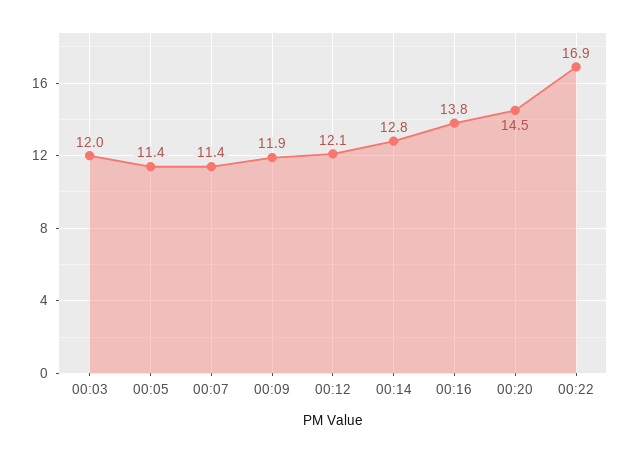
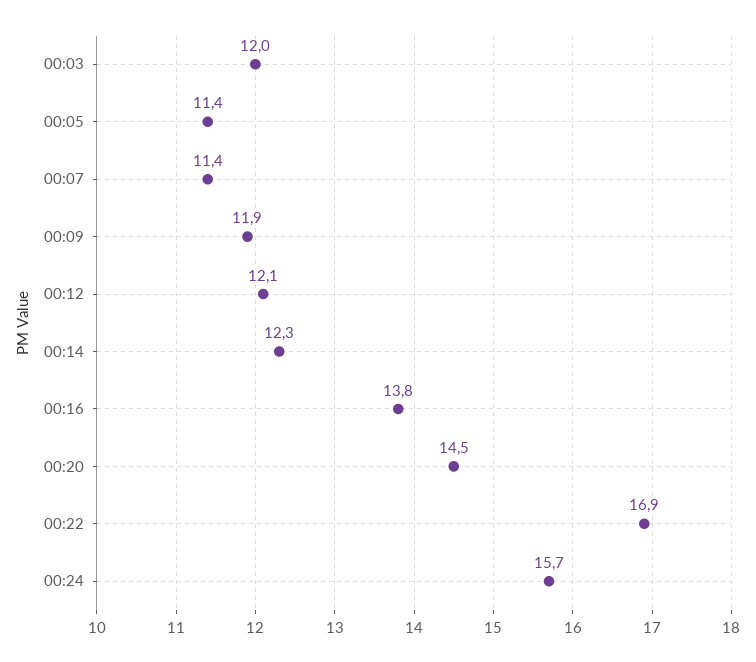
00:14: 12.8 -> 12.3
00:24: none -> 15.7

